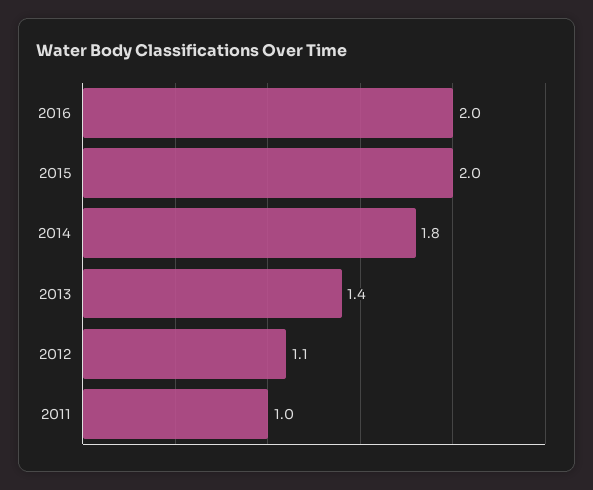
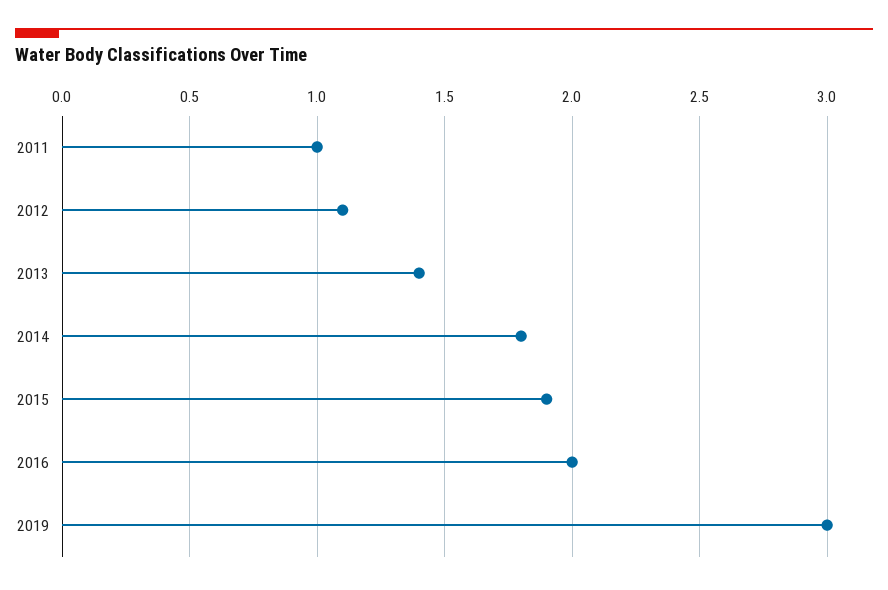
2015: 2 -> 1.9
2019: none -> 3

